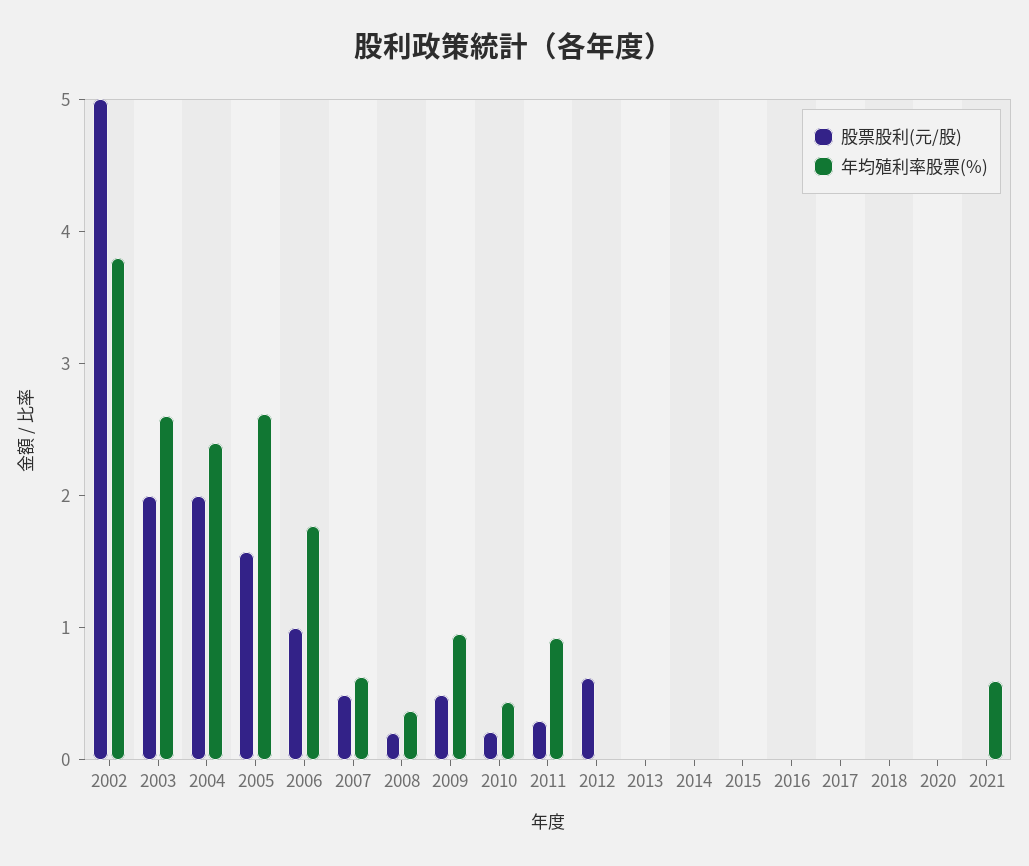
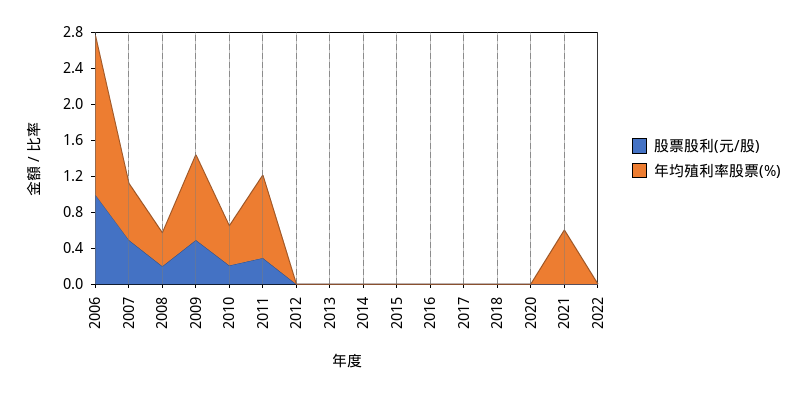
股票股利(元/股), 2002: 5 -> none
年均殖利率股票(%), 2002: 3.8 -> none
股票股利(元/股), 2003: 2 -> none
年均殖利率股票(%), 2003: 2.6 -> none
股票股利(元/股), 2004: 2 -> none
年均殖利率股票(%), 2004: 2.4 -> none
股票股利(元/股), 2005: 1.6 -> none
年均殖利率股票(%), 2005: 2.6 -> none
股票股利(元/股), 2012: 0.6 -> 0
股票股利(元/股), 2022: none -> 0
年均殖利率股票(%), 2022: none -> 0

